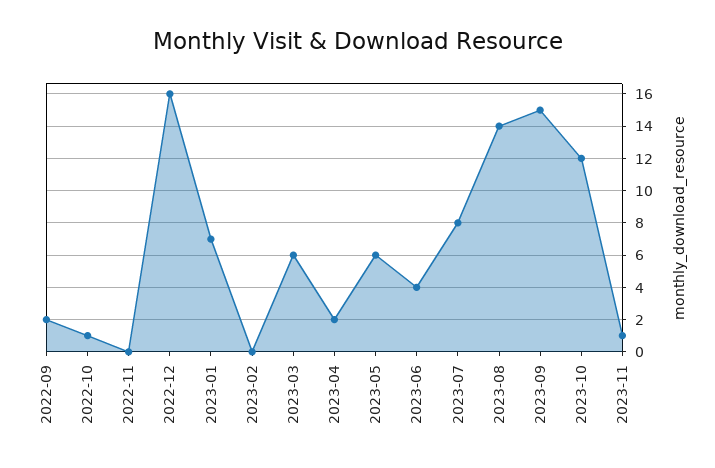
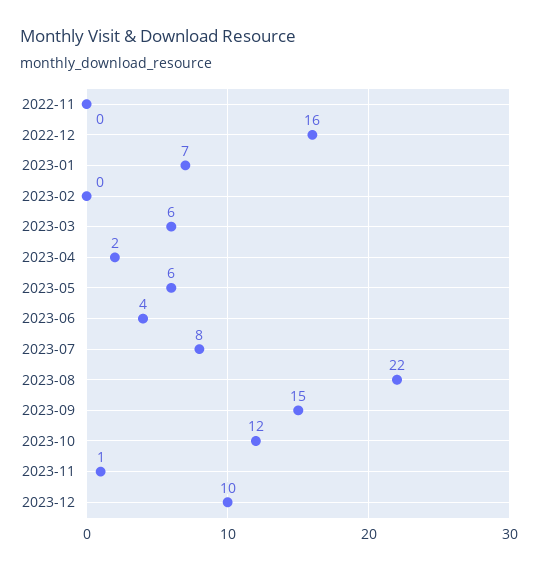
2022-09: 2 -> none
2022-10: 1 -> none
2023-08: 14 -> 22
2023-12: none -> 10

